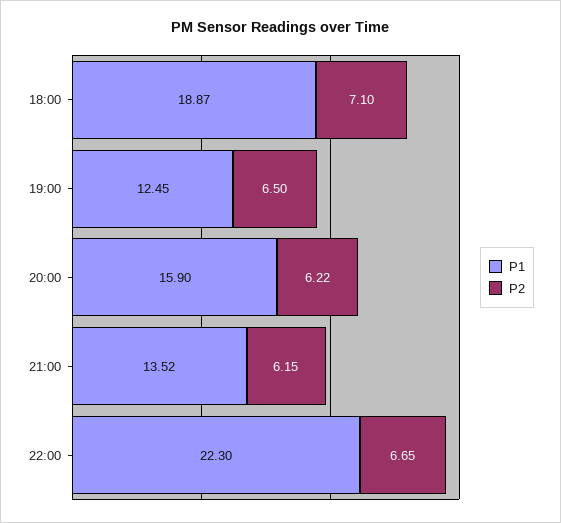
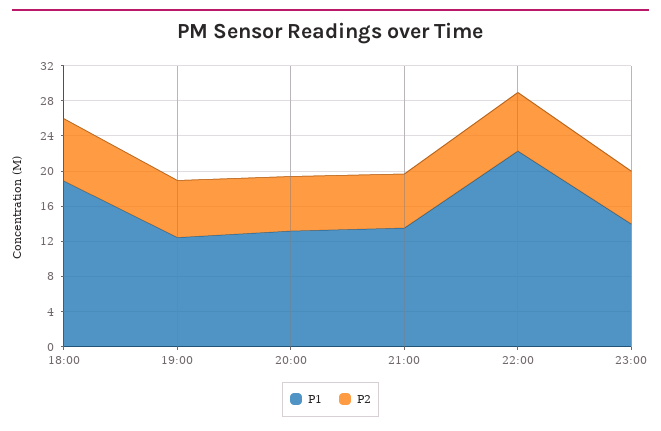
P1, 20:00: 15.9 -> 13
P1, 23:00: none -> 14
P2, 23:00: none -> 6

